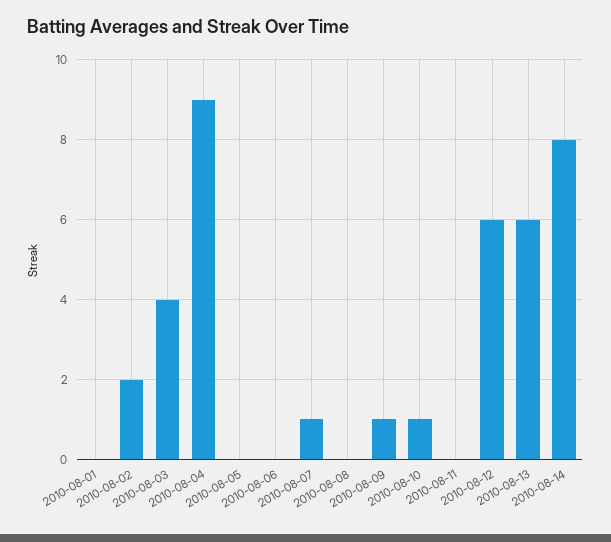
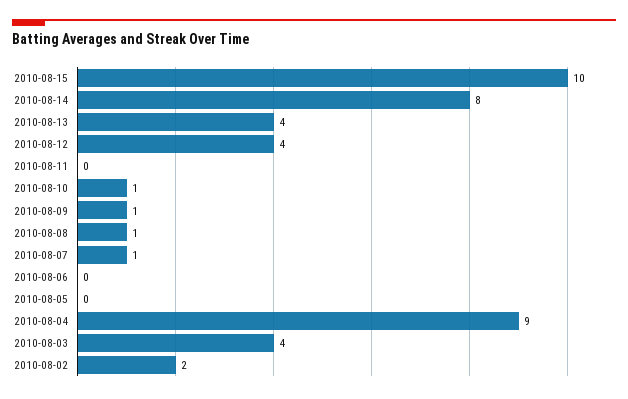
2010-08-01: 0 -> none
2010-08-08: 0 -> 1
2010-08-12: 6 -> 4
2010-08-13: 6 -> 4
2010-08-15: none -> 10

